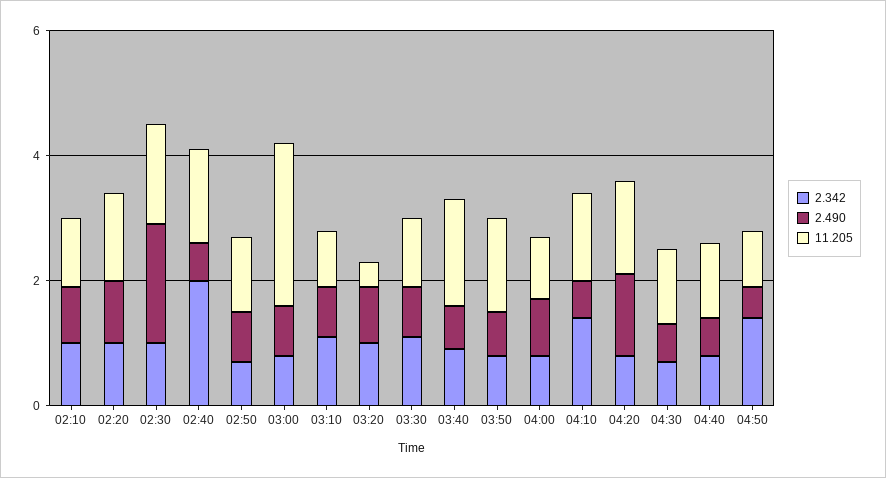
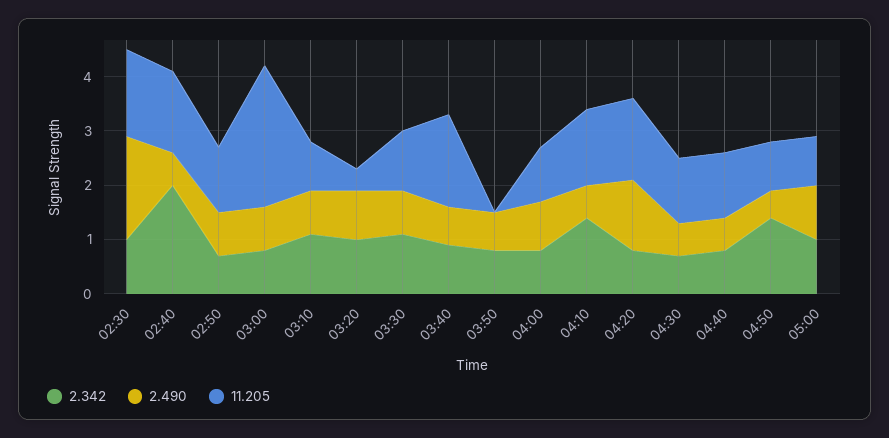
2.342, 02:10: 1 -> none
2.490, 02:10: 1 -> none
11.205, 02:10: 1 -> none
2.342, 02:20: 1 -> none
2.490, 02:20: 1 -> none
11.205, 02:20: 1.5 -> none
11.205, 03:50: 1.5 -> 0
2.342, 05:00: none -> 1
2.490, 05:00: none -> 1
11.205, 05:00: none -> 1

